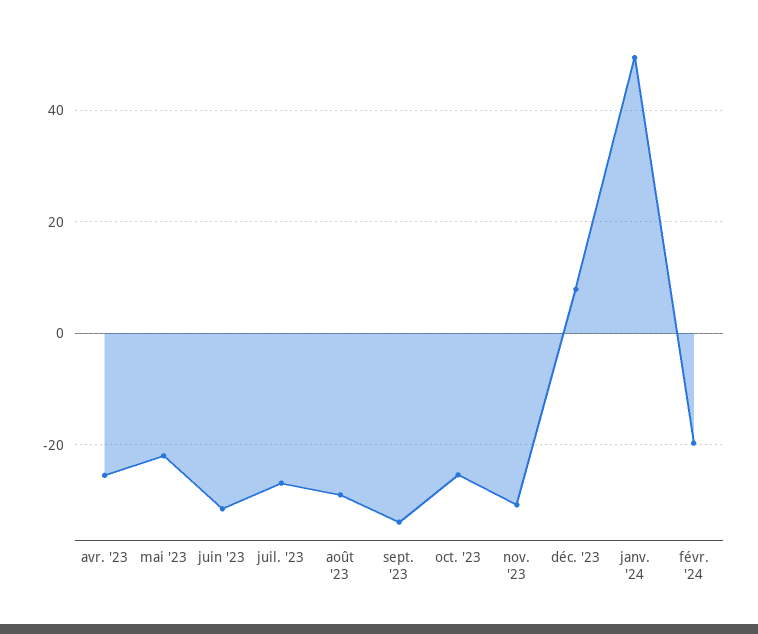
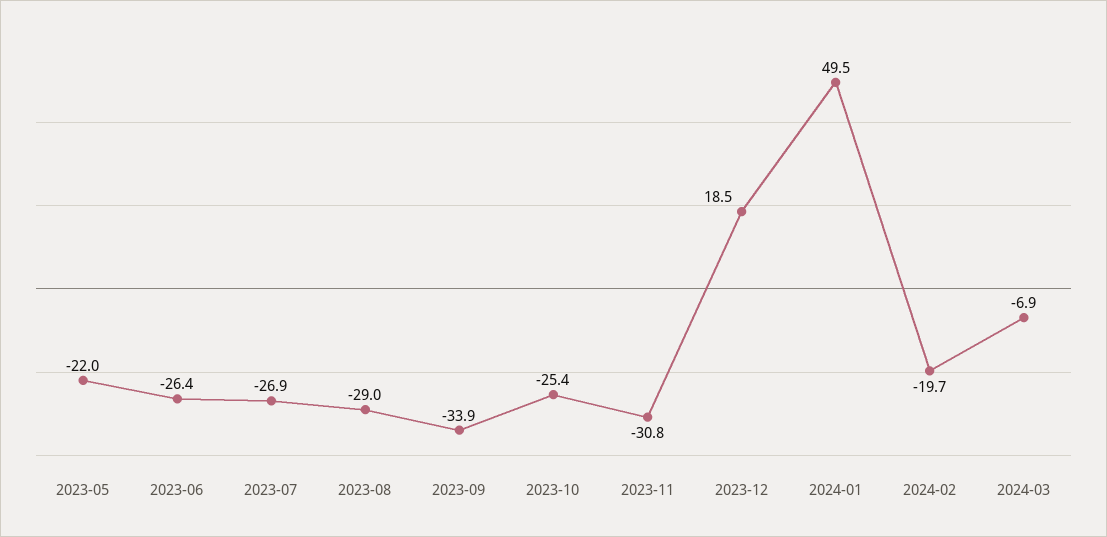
avr. '23: -26 -> none
juin '23: -32 -> -26.4
déc. '23: 8 -> 18.5
2024-03: none -> -6.9

